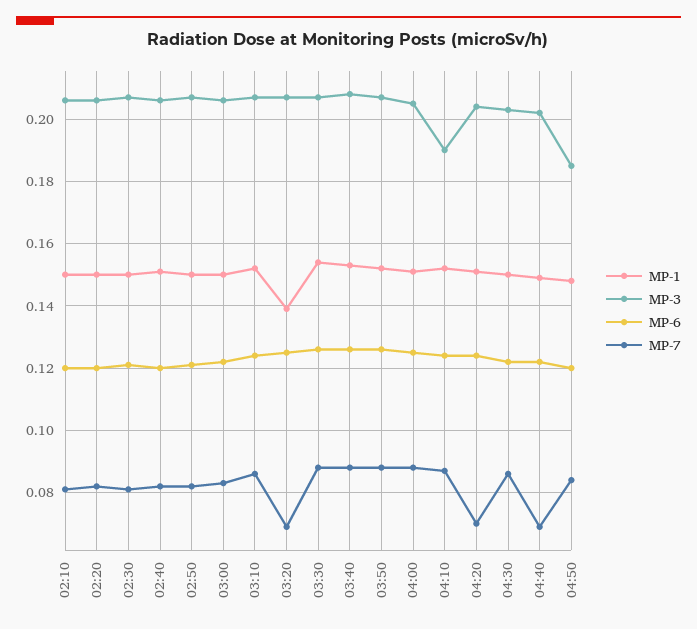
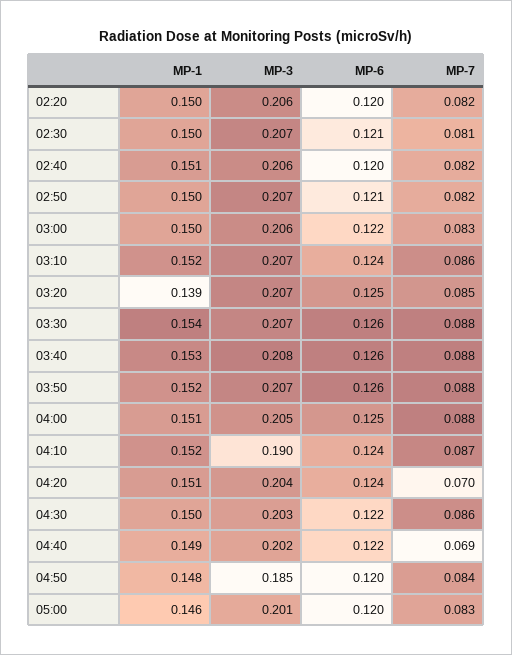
MP-1, 02:10: 0.15 -> none
MP-3, 02:10: 0.205 -> none
MP-6, 02:10: 0.12 -> none
MP-7, 02:10: 0.08 -> none
MP-7, 03:20: 0.07 -> 0.085
MP-1, 05:00: none -> 0.146
MP-3, 05:00: none -> 0.201
MP-6, 05:00: none -> 0.12
MP-7, 05:00: none -> 0.083

